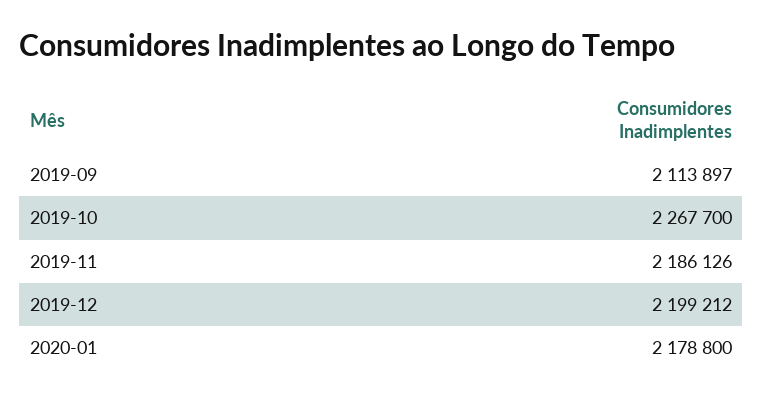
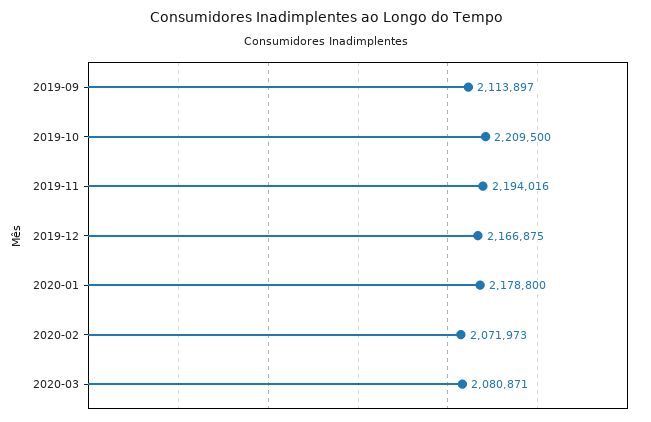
2019-10: 2267700 -> 2209500
2019-11: 2186126 -> 2194016
2019-12: 2199212 -> 2166875
2020-02: none -> 2071973
2020-03: none -> 2080871

